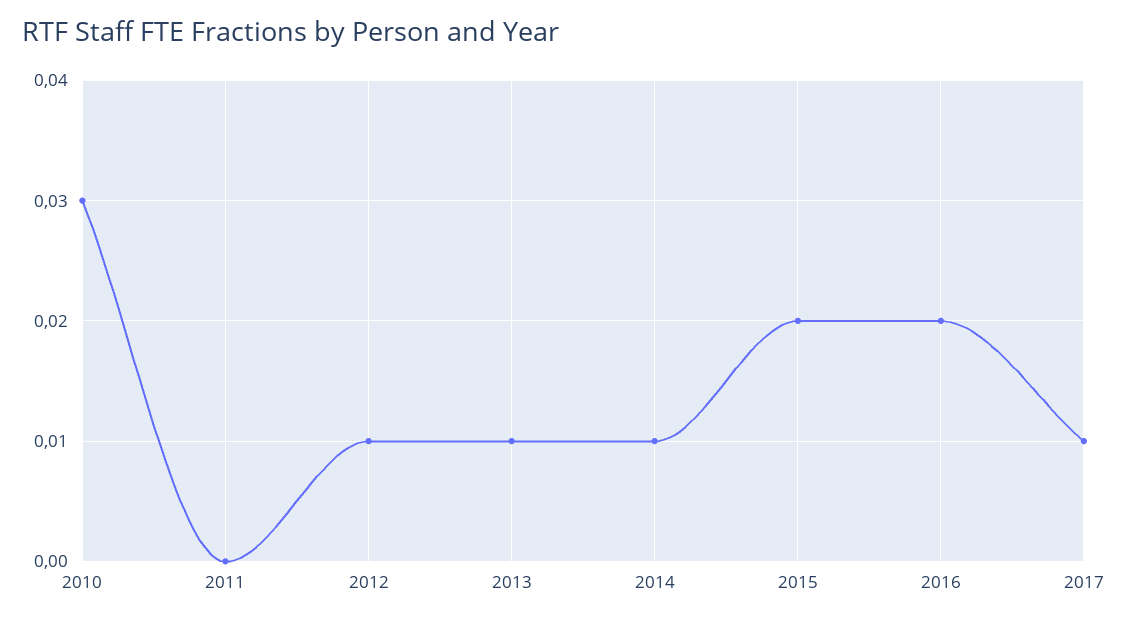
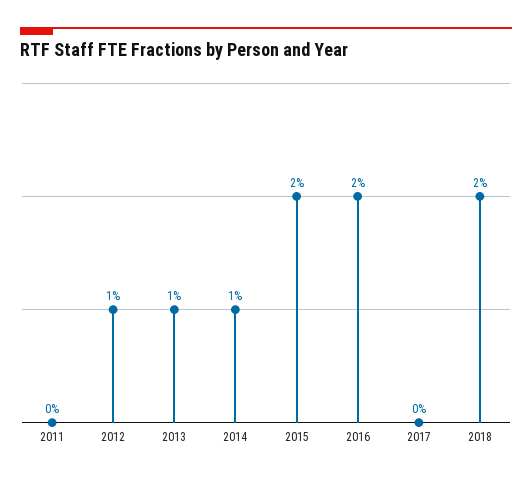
2010: 0.03 -> none
2017: 0.01 -> 0
2018: none -> 0.02

